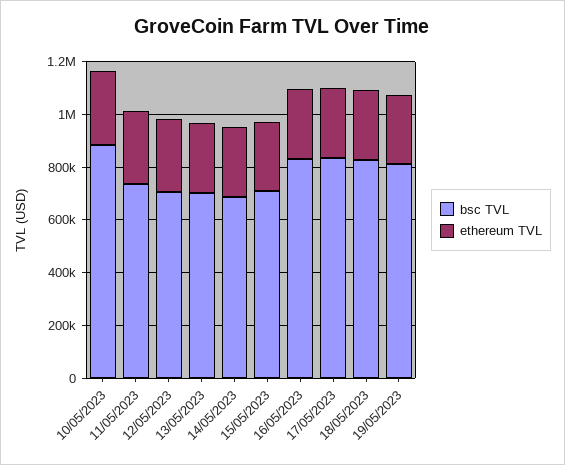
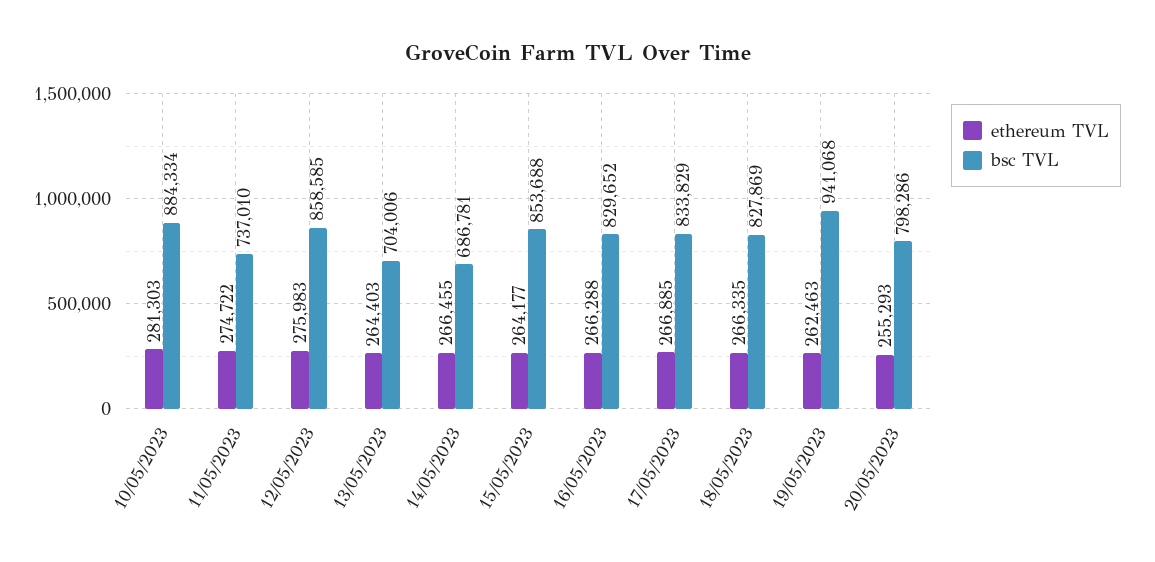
bsc TVL, 12/05/2023: 700000 -> 858585
bsc TVL, 15/05/2023: 700000 -> 853688
bsc TVL, 19/05/2023: 800000 -> 941068
ethereum TVL, 20/05/2023: none -> 255293
bsc TVL, 20/05/2023: none -> 798286

